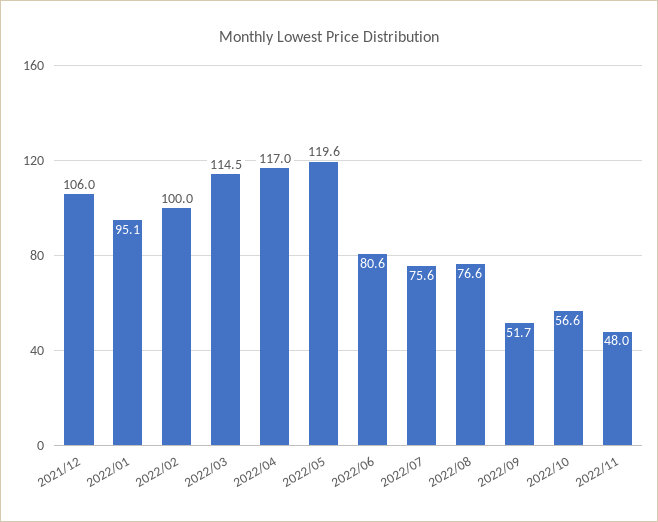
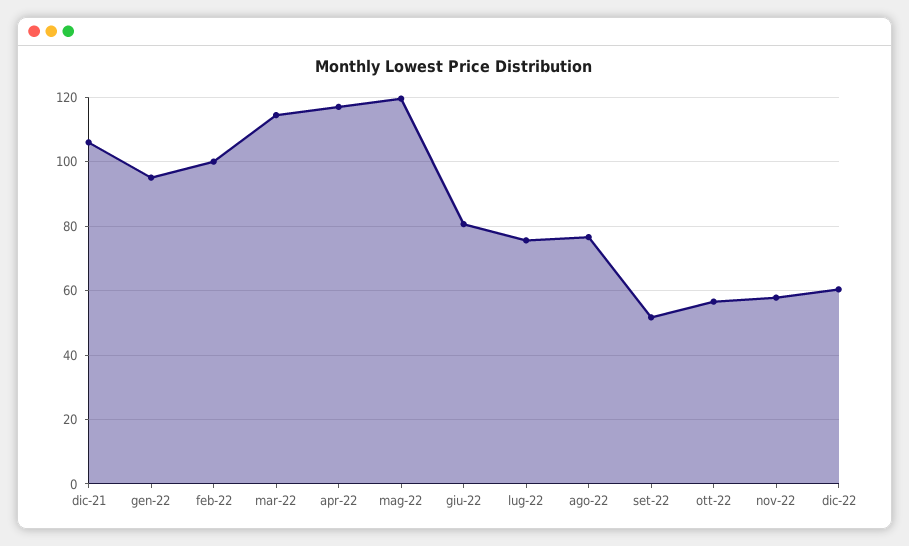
2022/11: 48 -> 58
dic-22: none -> 60

